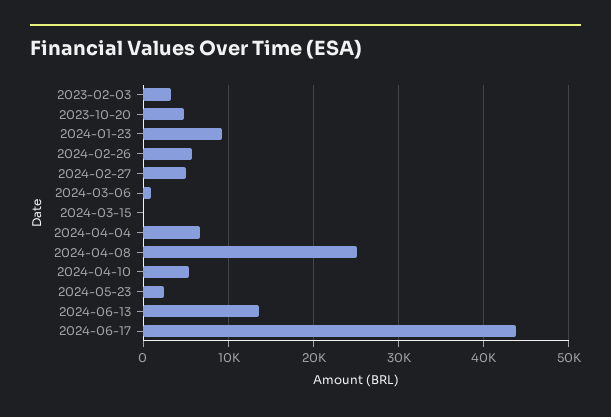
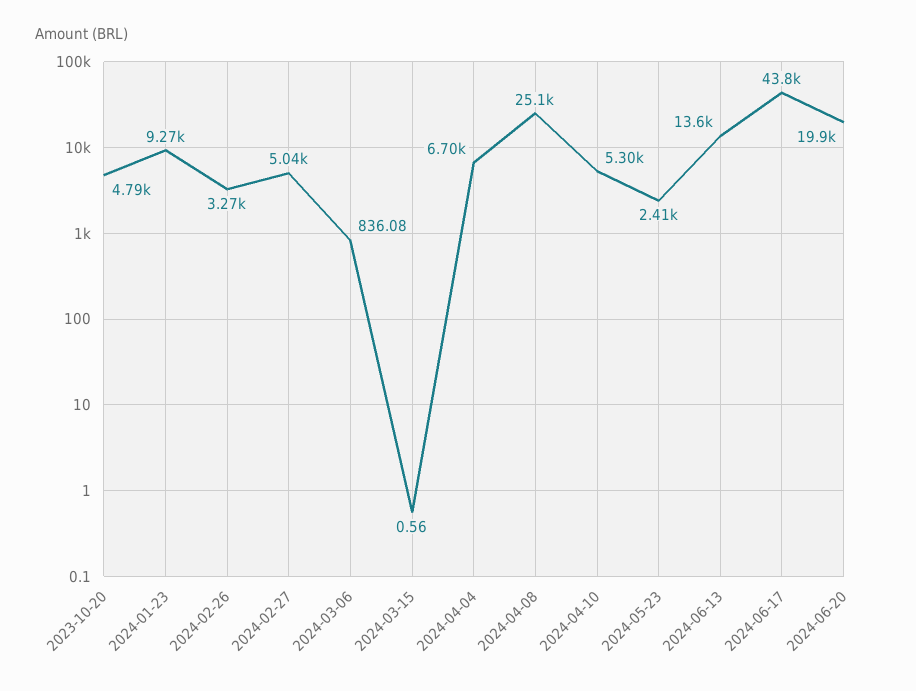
2023-02-03: 3000 -> none
2024-02-26: 6000 -> 3270
2024-06-20: none -> 19900

